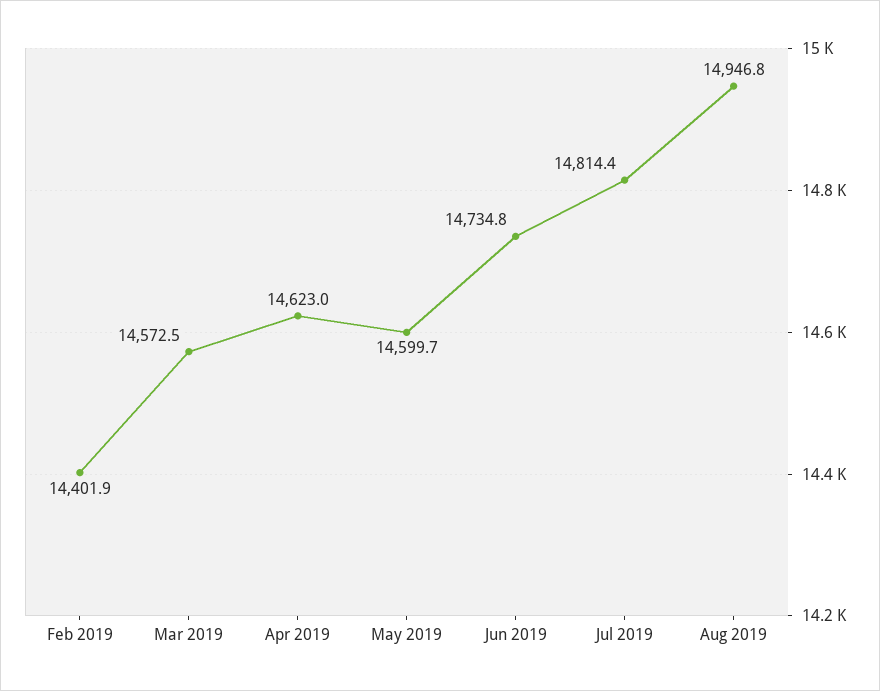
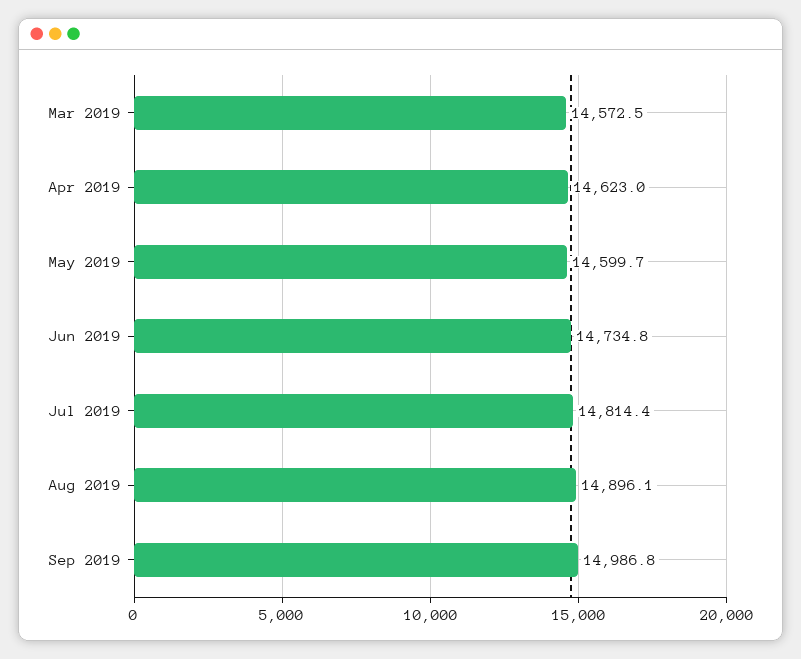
Feb 2019: 14401.9 -> none
Aug 2019: 14946.8 -> 14896.1
Sep 2019: none -> 14986.8

